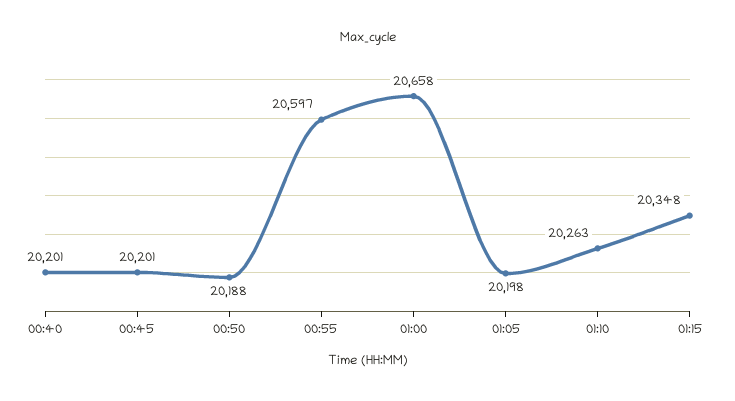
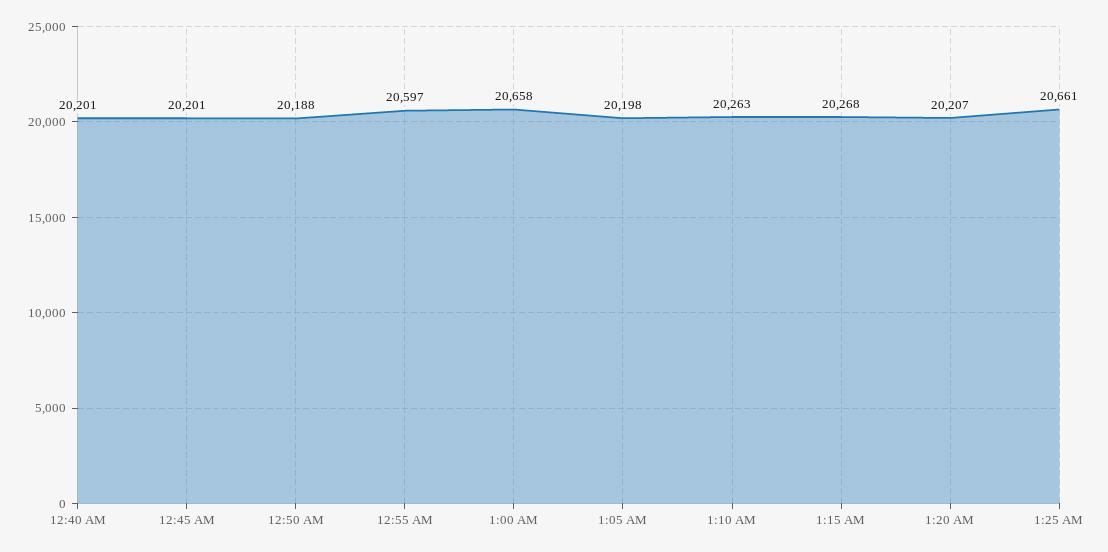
01:15: 20348 -> 20268
1:20 AM: none -> 20207
1:25 AM: none -> 20661

